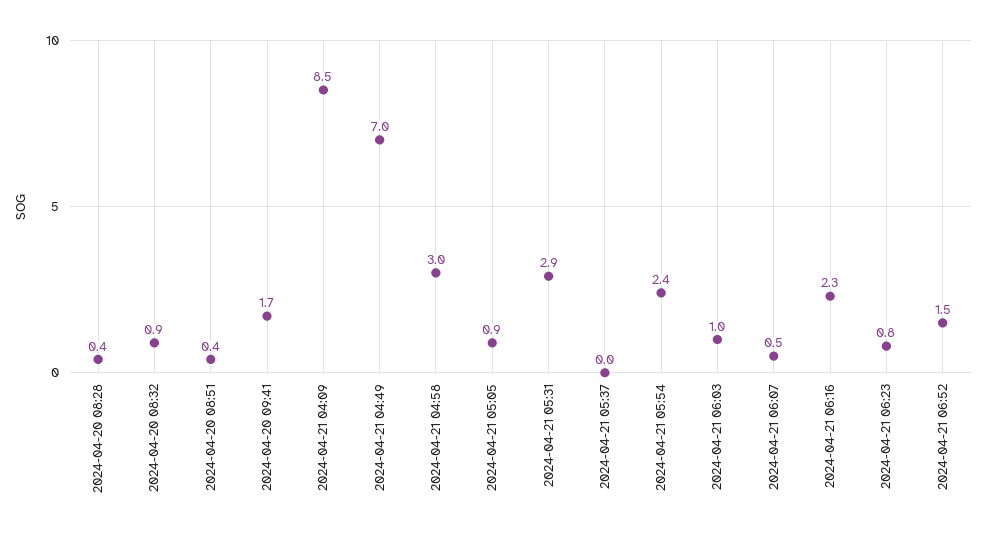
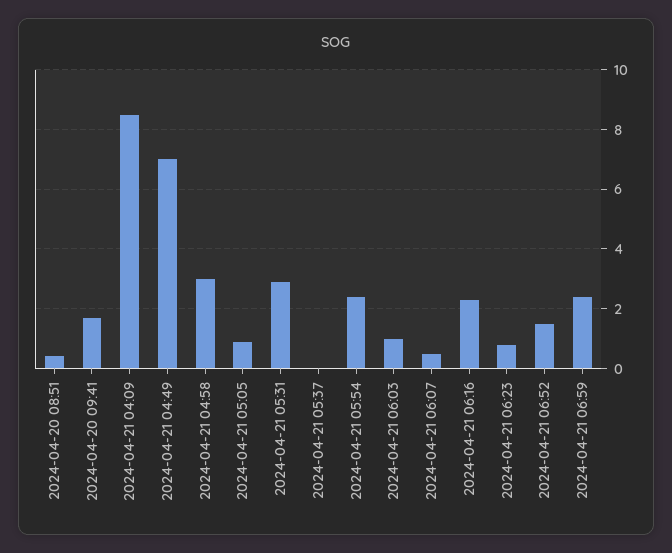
2024-04-20 08:28: 0.4 -> none
2024-04-20 08:32: 0.9 -> none
2024-04-21 06:59: none -> 2.5

